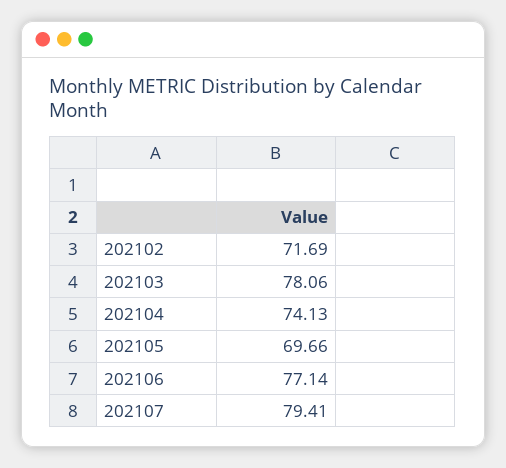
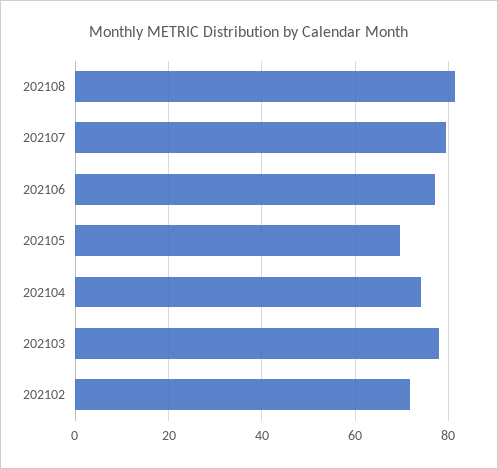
202108: none -> 82

